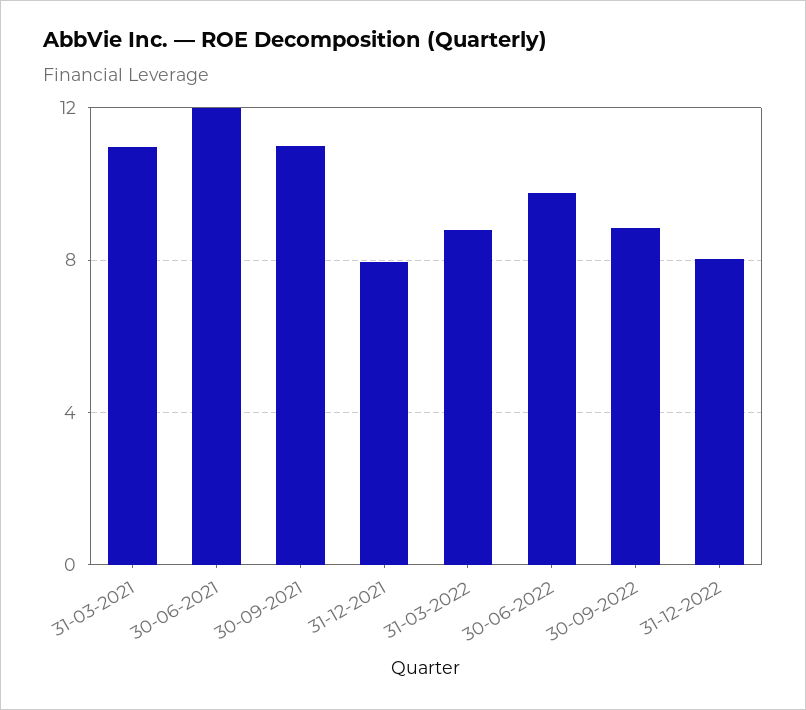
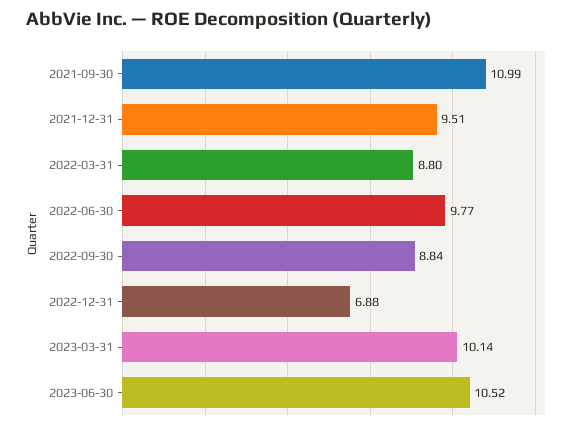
31-03-2021: 11 -> none
30-06-2021: 12 -> none
31-12-2021: 8 -> 9.51
31-12-2022: 8 -> 6.88
2023-03-31: none -> 10.14
2023-06-30: none -> 10.52

